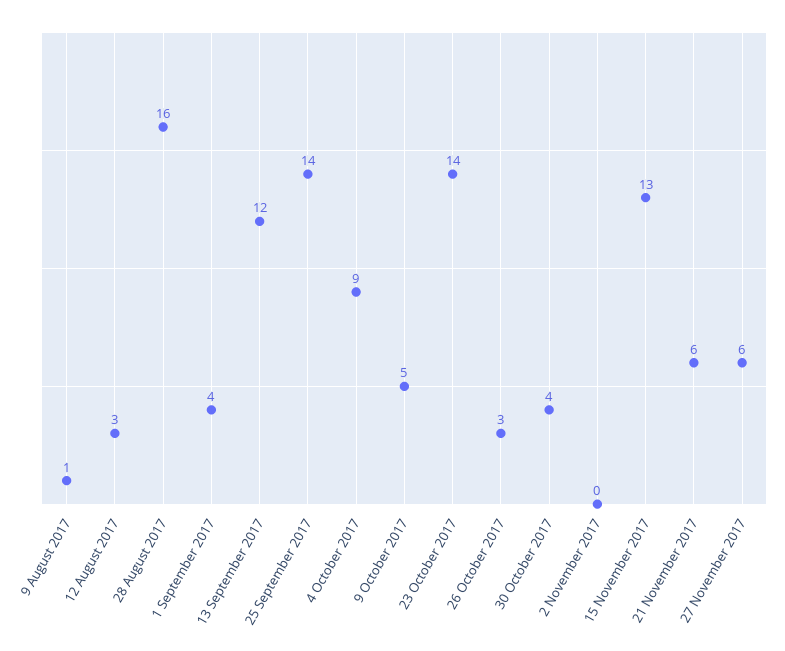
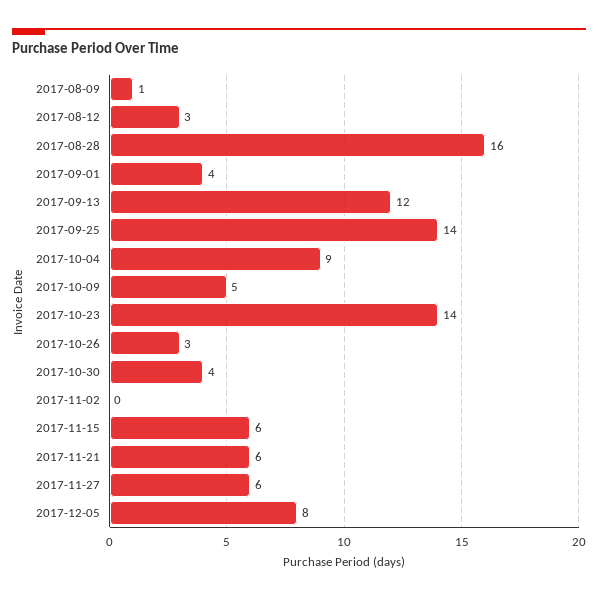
15 November 2017: 13 -> 6
2017-12-05: none -> 8

